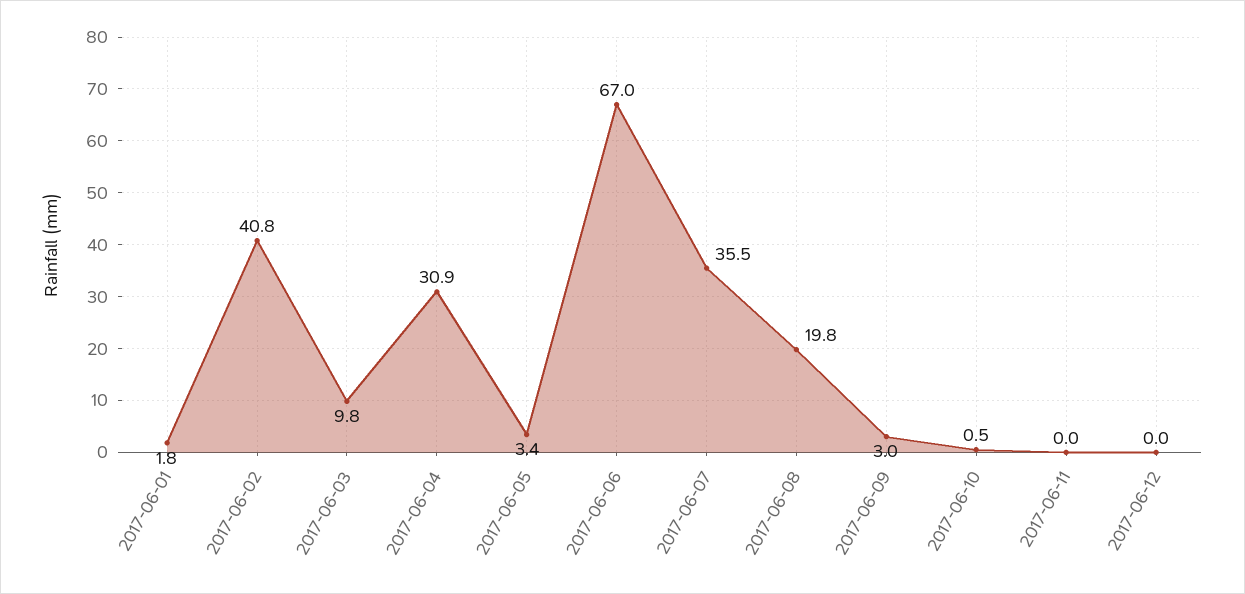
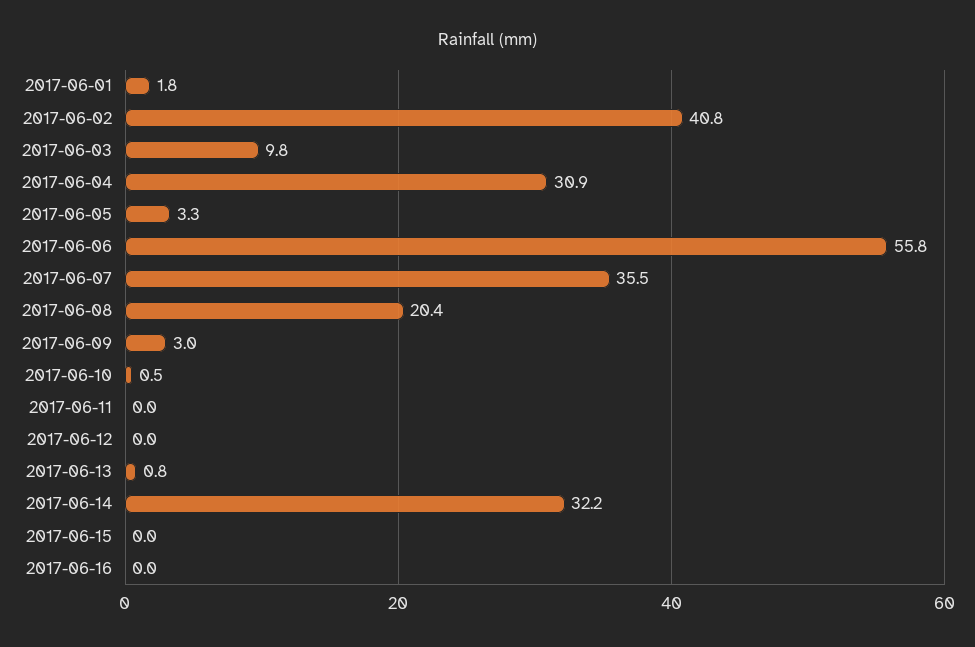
2017-06-05: 3.4 -> 3.3
2017-06-06: 67 -> 55.8
2017-06-08: 19.8 -> 20.4
2017-06-13: none -> 0.8
2017-06-14: none -> 32.2
2017-06-15: none -> 0
2017-06-16: none -> 0

